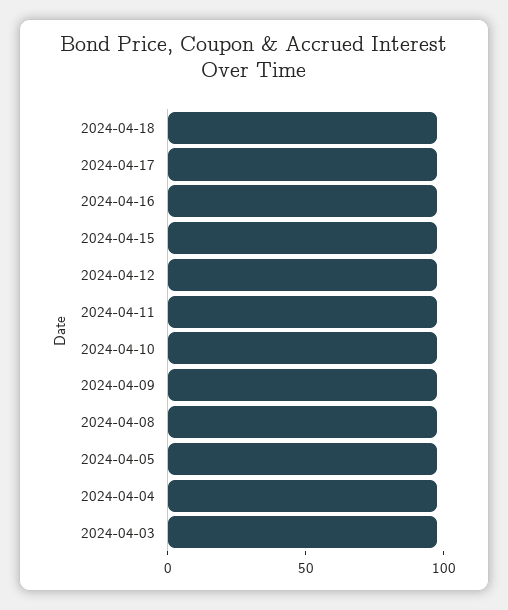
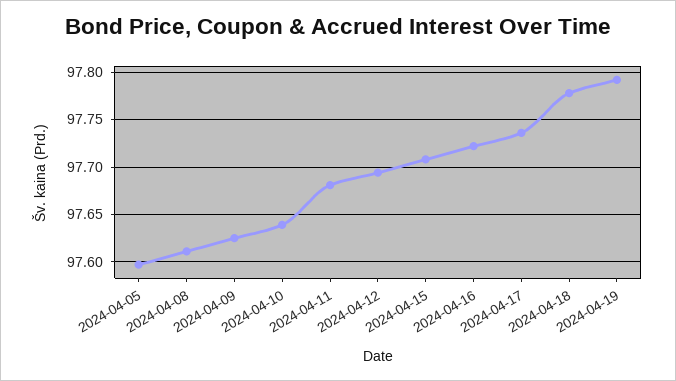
2024-04-04: 100 -> none
2024-04-03: 100 -> none
2024-04-19: none -> 97.79

